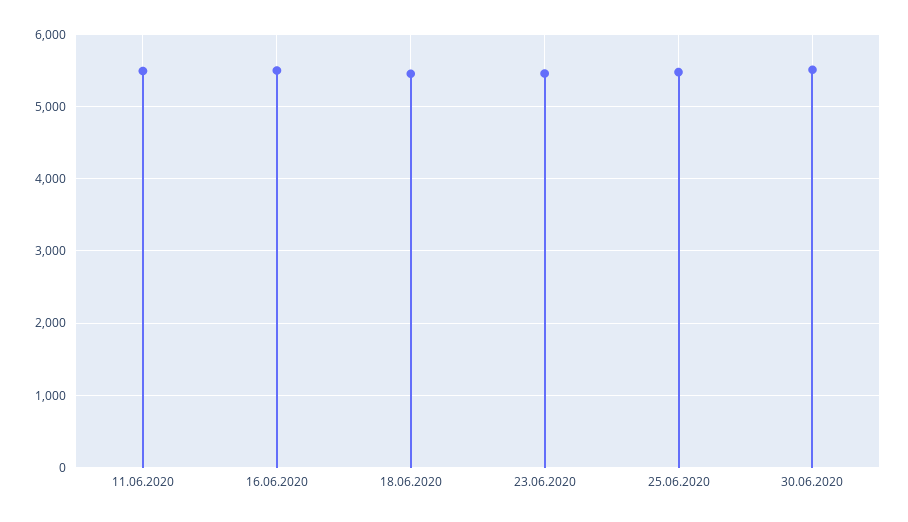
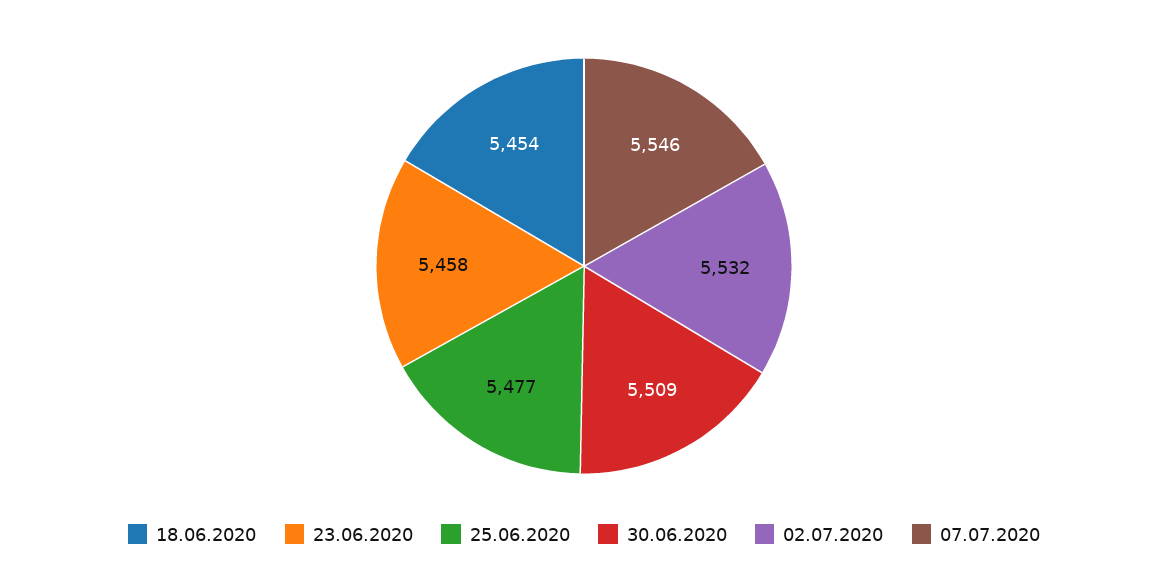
11.06.2020: 5500 -> none
16.06.2020: 5500 -> none
02.07.2020: none -> 5532
07.07.2020: none -> 5546

